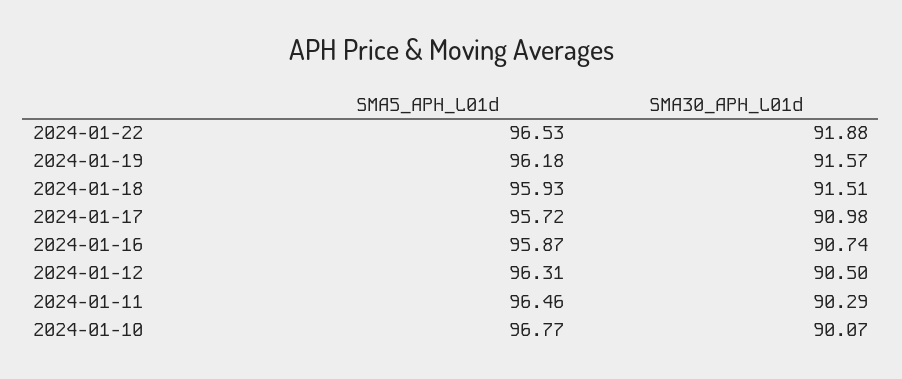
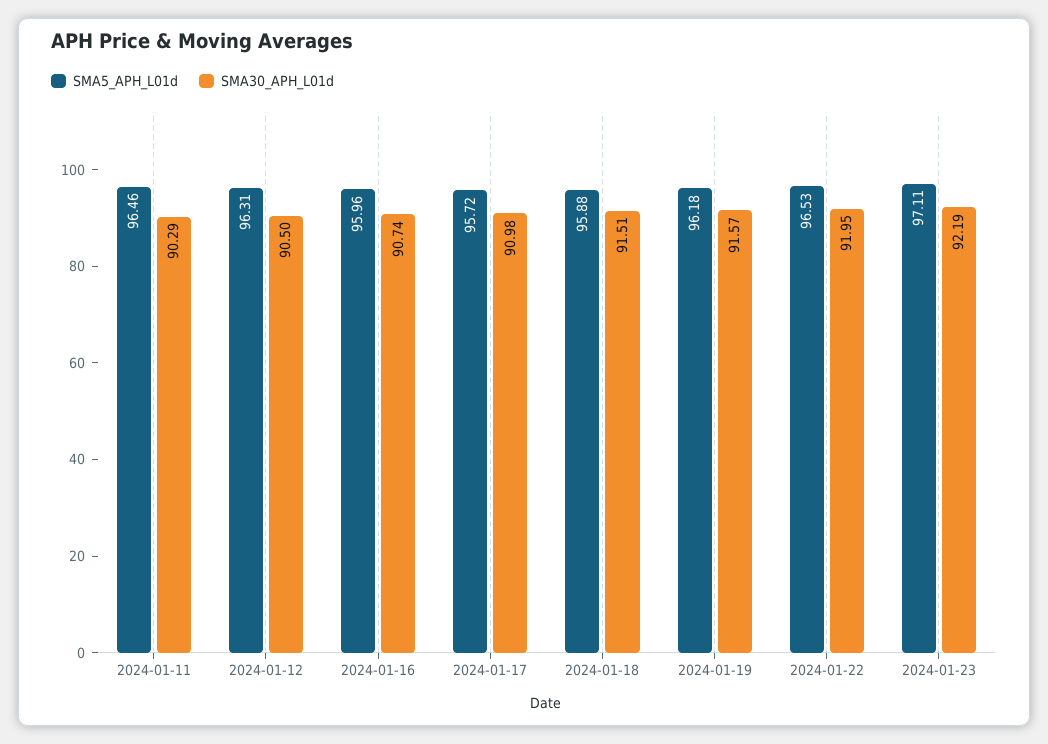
SMA30_APH_L01d, 2024-01-22: 91.88 -> 91.95
SMA5_APH_L01d, 2024-01-18: 95.93 -> 95.88
SMA5_APH_L01d, 2024-01-16: 95.87 -> 95.96
SMA5_APH_L01d, 2024-01-10: 96.77 -> none
SMA30_APH_L01d, 2024-01-10: 90.07 -> none
SMA5_APH_L01d, 2024-01-23: none -> 97.11
SMA30_APH_L01d, 2024-01-23: none -> 92.19

